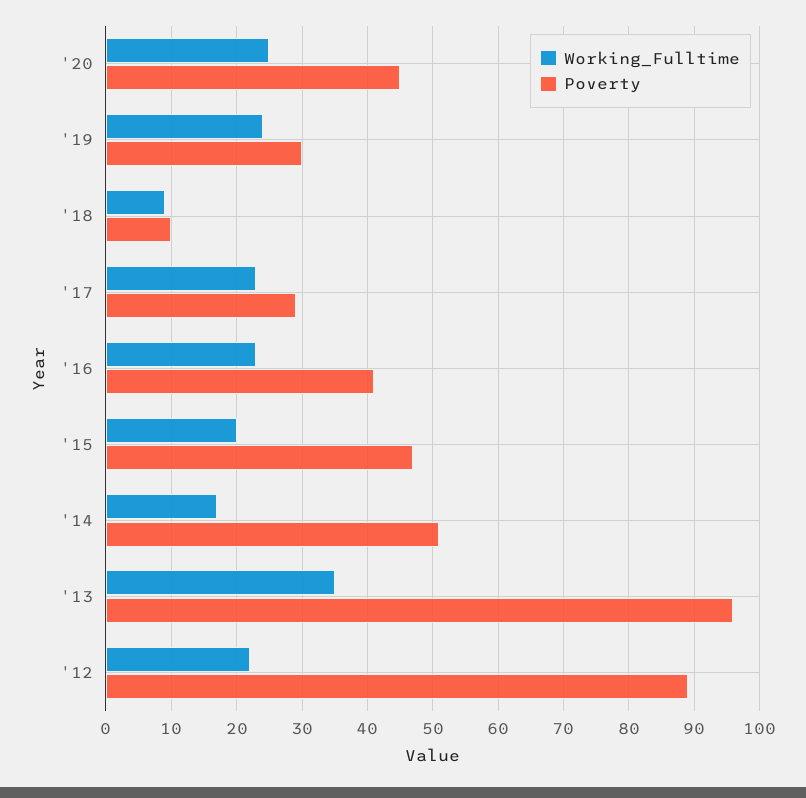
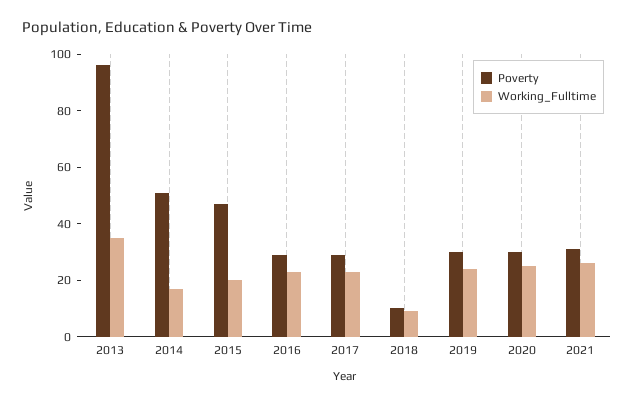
Poverty, '20: 45 -> 30
Poverty, '16: 41 -> 30
Working_Fulltime, '12: 22 -> none
Poverty, '12: 89 -> none
Poverty, 2021: none -> 30
Working_Fulltime, 2021: none -> 25

